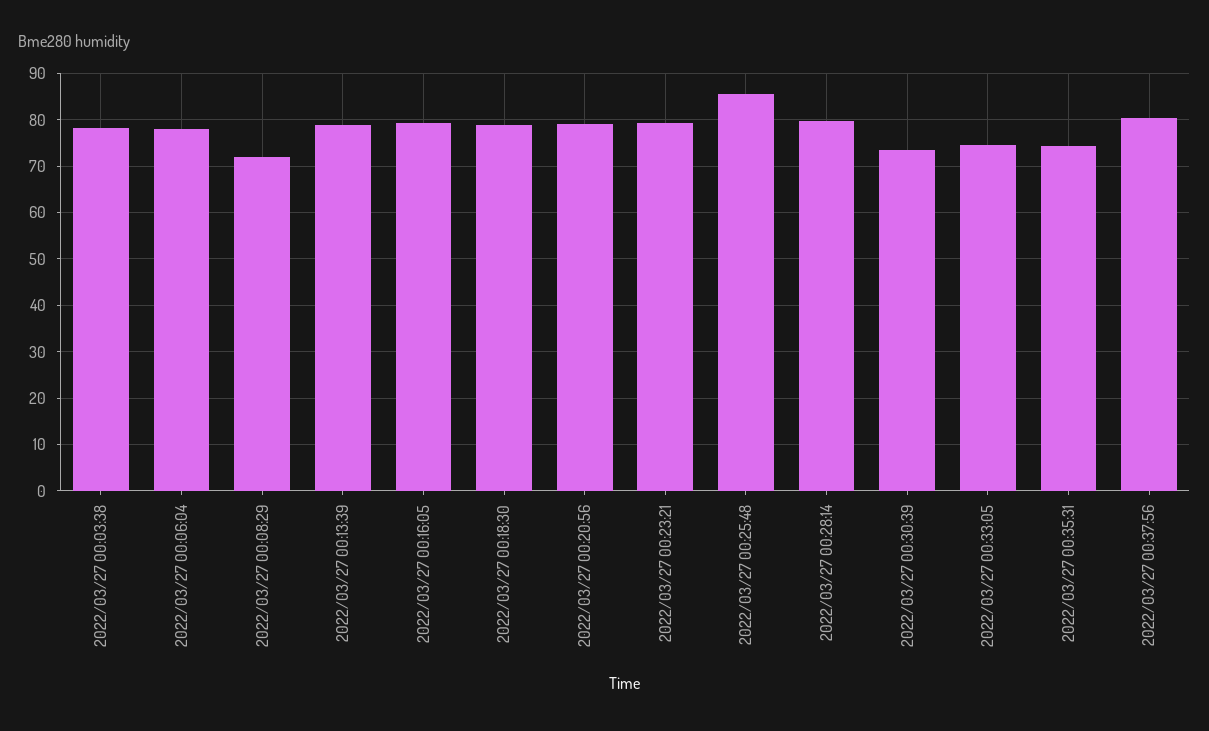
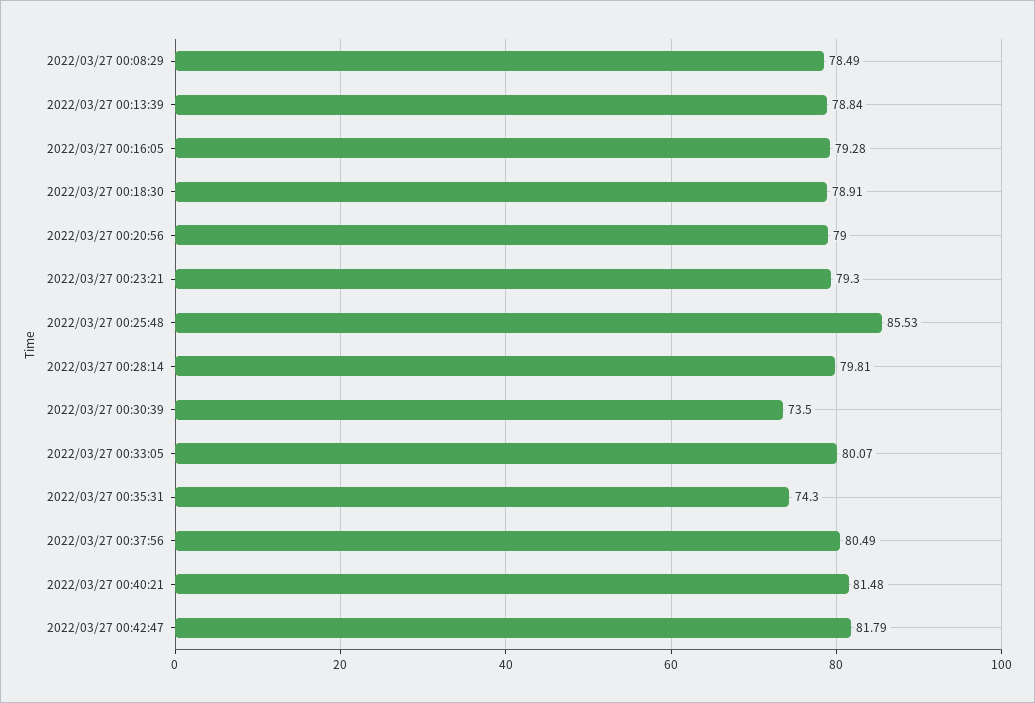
2022/03/27 00:03:38: 78 -> none
2022/03/27 00:06:04: 78 -> none
2022/03/27 00:08:29: 72 -> 78.49
2022/03/27 00:33:05: 74 -> 80.07
2022/03/27 00:40:21: none -> 81.48
2022/03/27 00:42:47: none -> 81.79

